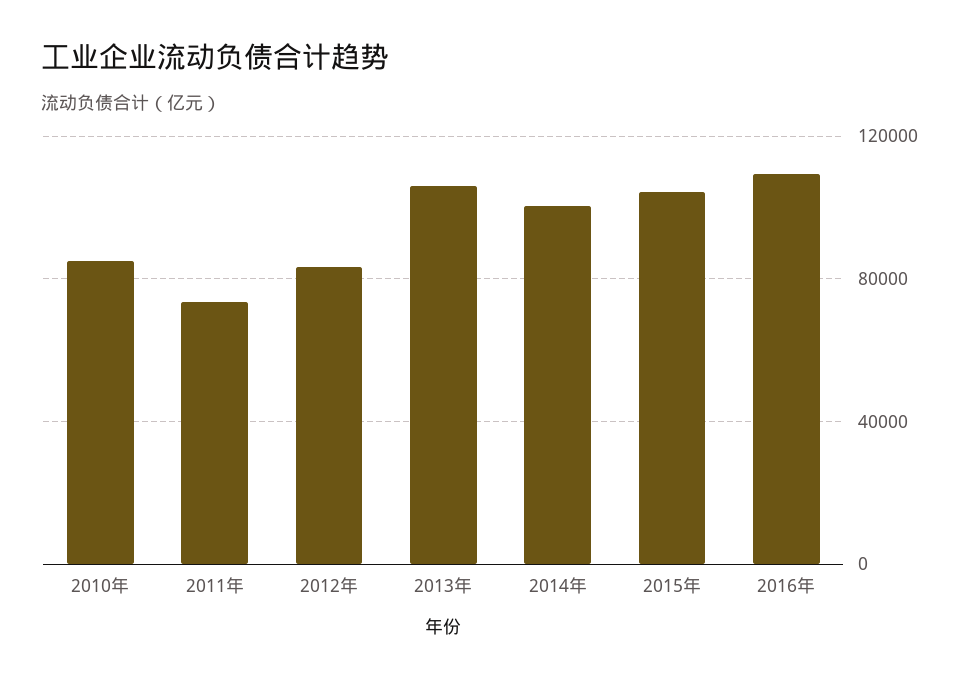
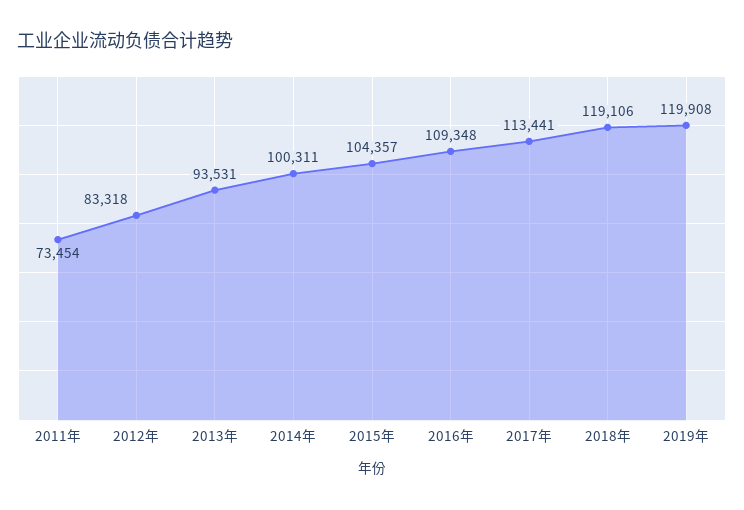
2010年: 85000 -> none
2013年: 105000 -> 93531
2017年: none -> 113441
2018年: none -> 119106
2019年: none -> 119908

